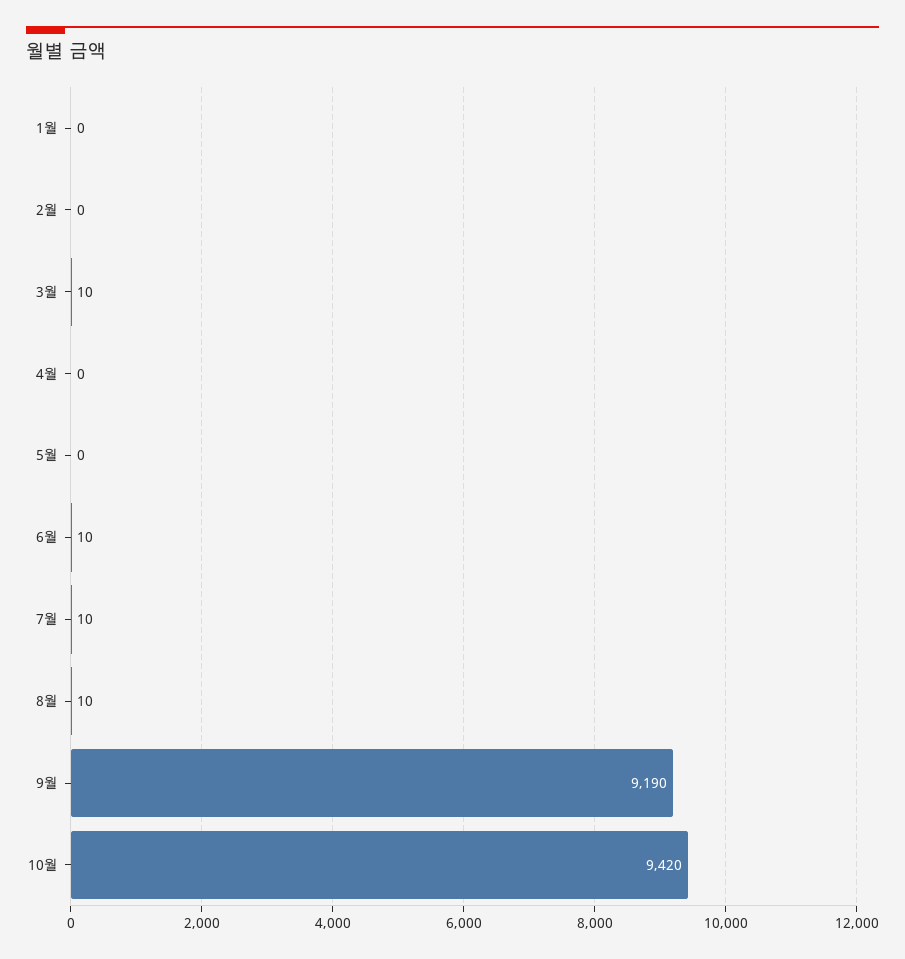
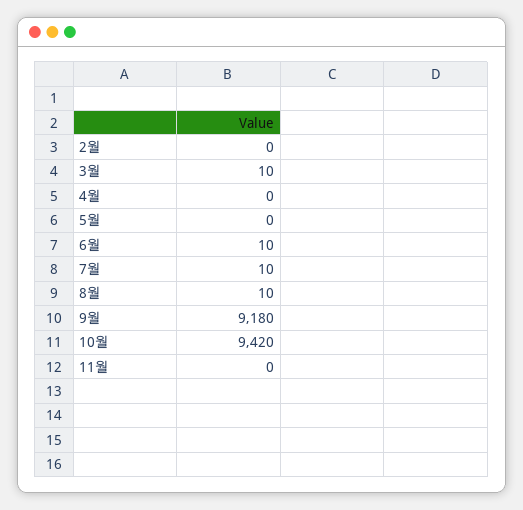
1월: 0 -> none
9월: 9190 -> 9180
11월: none -> 0

